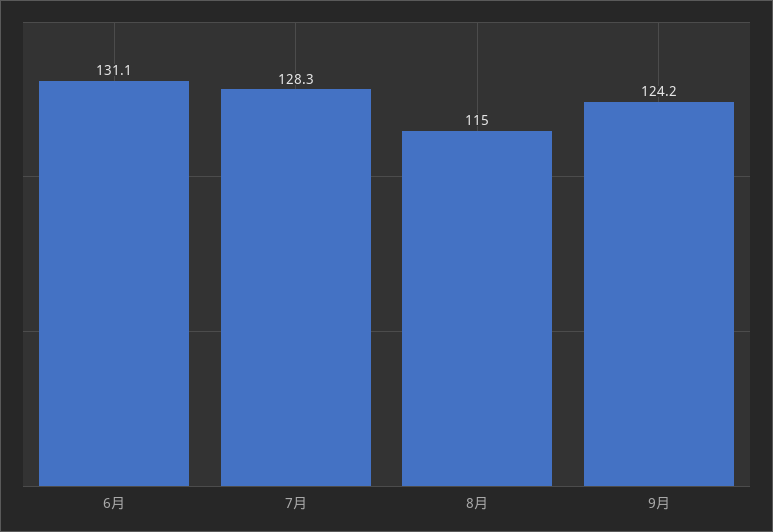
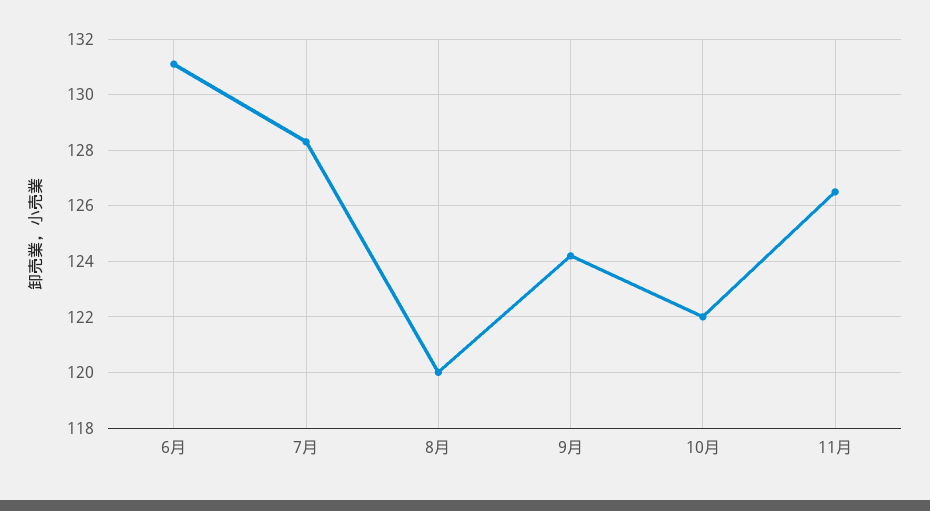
8月: 115 -> 120
10月: none -> 122
11月: none -> 126.5

